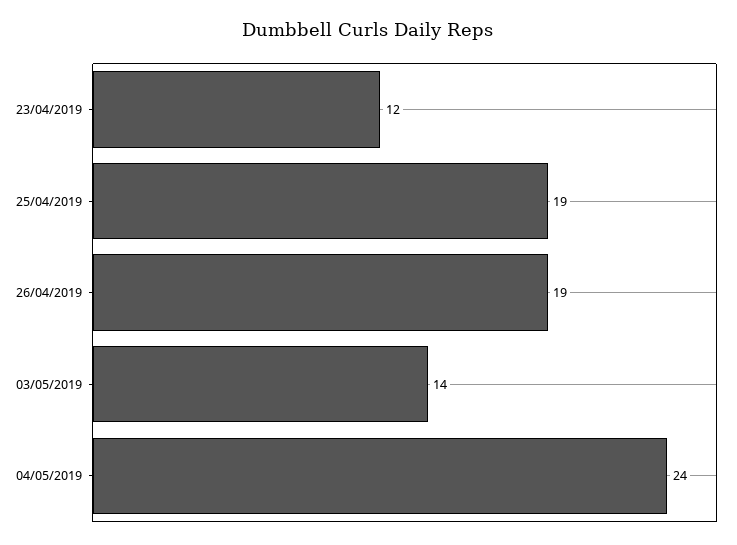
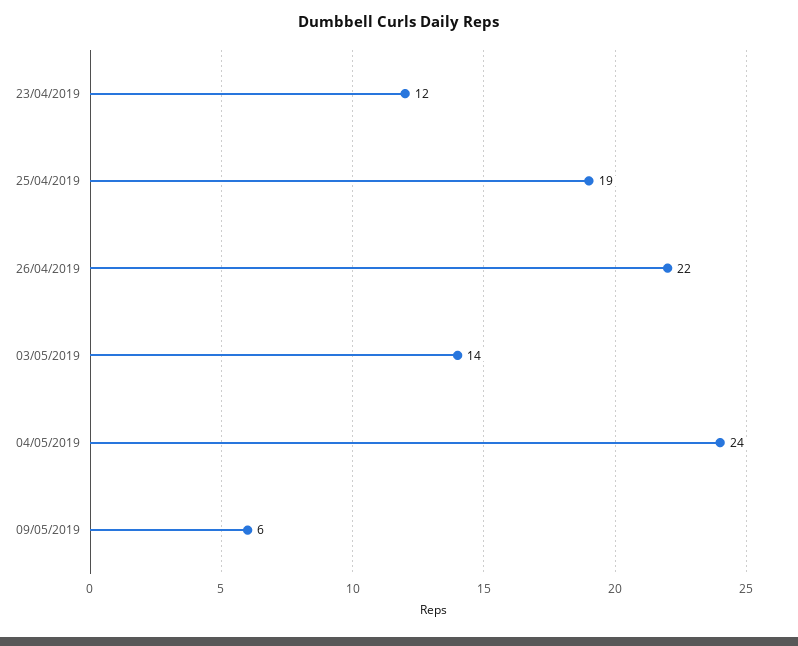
26/04/2019: 19 -> 22
09/05/2019: none -> 6

